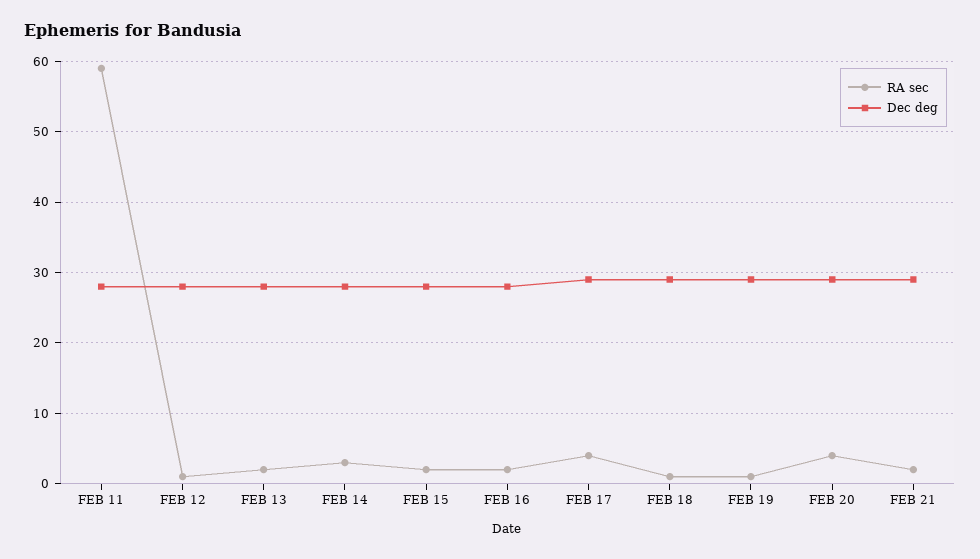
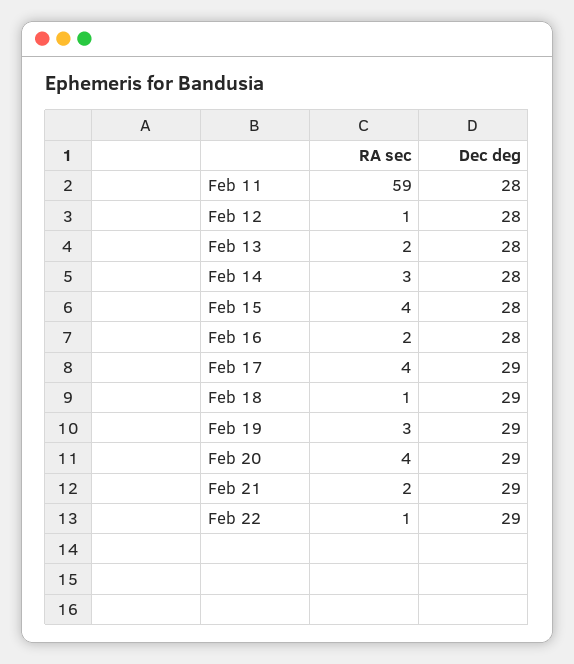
RA sec, FEB 15: 2 -> 4
RA sec, FEB 19: 1 -> 3
RA sec, Feb 22: none -> 1
Dec deg, Feb 22: none -> 29

